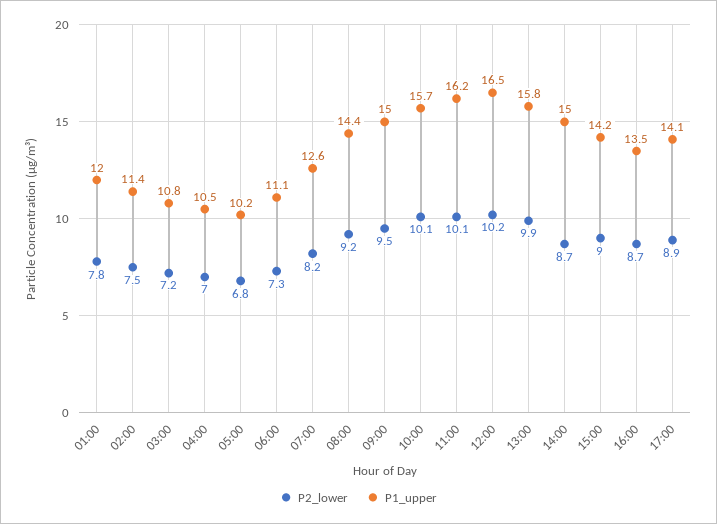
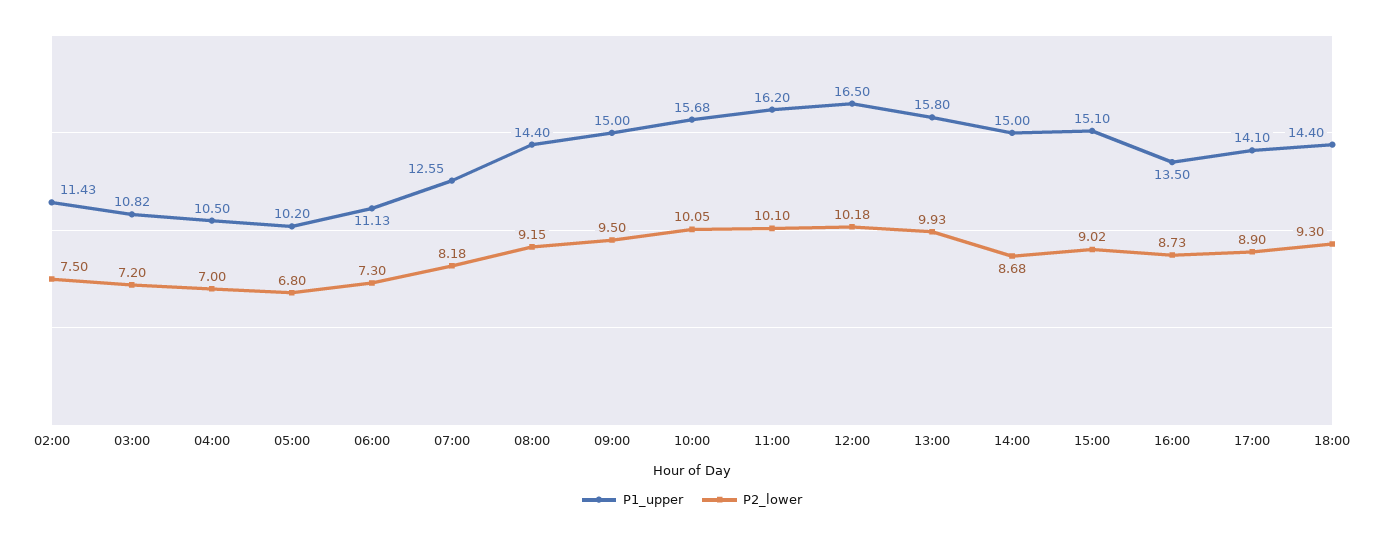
P2_lower, 01:00: 7.8 -> none
P1_upper, 01:00: 12 -> none
P1_upper, 15:00: 14.2 -> 15.1
P1_upper, 18:00: none -> 14.4
P2_lower, 18:00: none -> 9.3

